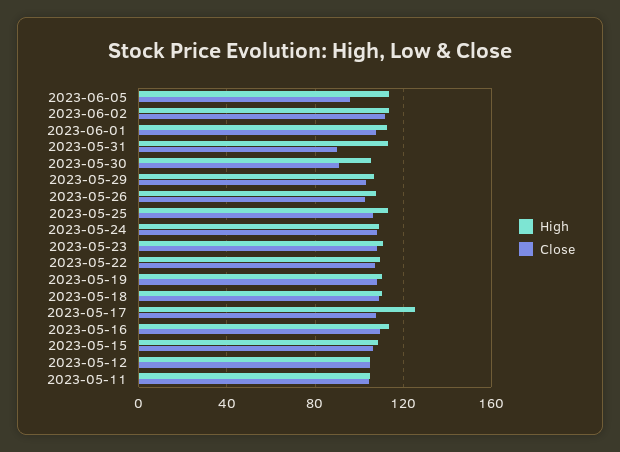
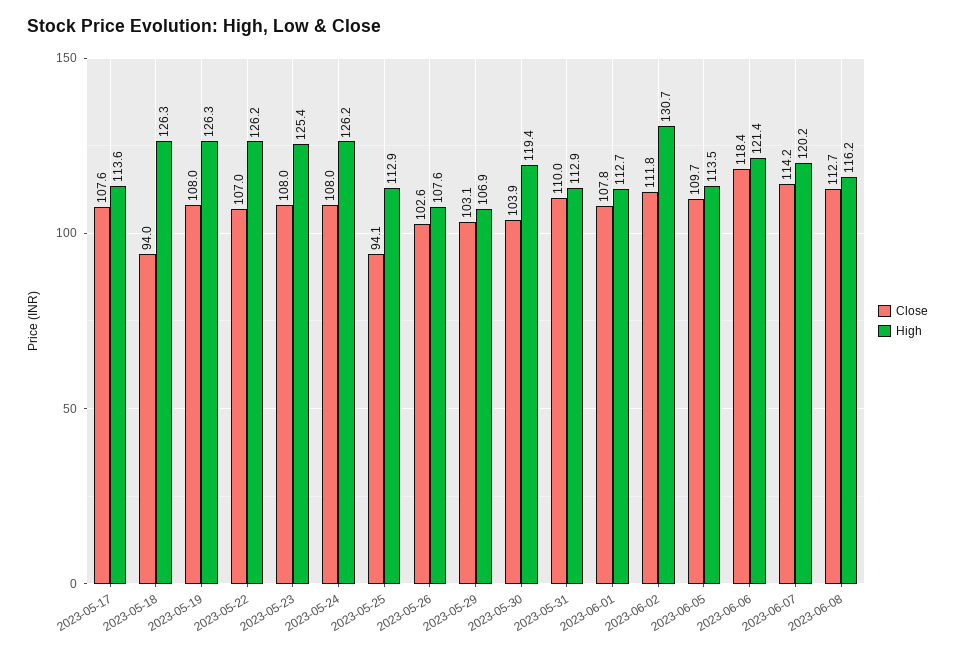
Close, 2023-06-05: 95 -> 109.7
High, 2023-06-02: 115 -> 130.7
Close, 2023-05-31: 90 -> 110
High, 2023-05-30: 105 -> 119.4
Close, 2023-05-30: 90 -> 103.9
Close, 2023-05-25: 105 -> 94.1
High, 2023-05-24: 110 -> 126.2
High, 2023-05-23: 110 -> 125.4
High, 2023-05-22: 110 -> 126.2
High, 2023-05-19: 110 -> 126.3
High, 2023-05-18: 110 -> 126.3
Close, 2023-05-18: 110 -> 94
High, 2023-05-17: 125 -> 113.6
High, 2023-05-16: 115 -> none
Close, 2023-05-16: 110 -> none
High, 2023-05-15: 110 -> none
Close, 2023-05-15: 105 -> none
High, 2023-05-12: 105 -> none
Close, 2023-05-12: 105 -> none
High, 2023-05-11: 105 -> none
Close, 2023-05-11: 105 -> none
Close, 2023-06-06: none -> 118.4
High, 2023-06-06: none -> 121.4
Close, 2023-06-07: none -> 114.2
High, 2023-06-07: none -> 120.2
Close, 2023-06-08: none -> 112.7
High, 2023-06-08: none -> 116.2

